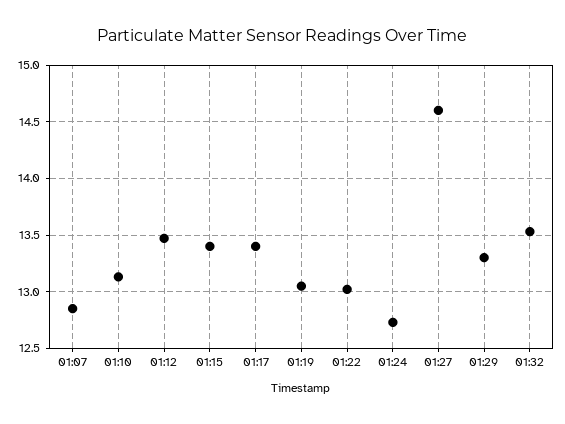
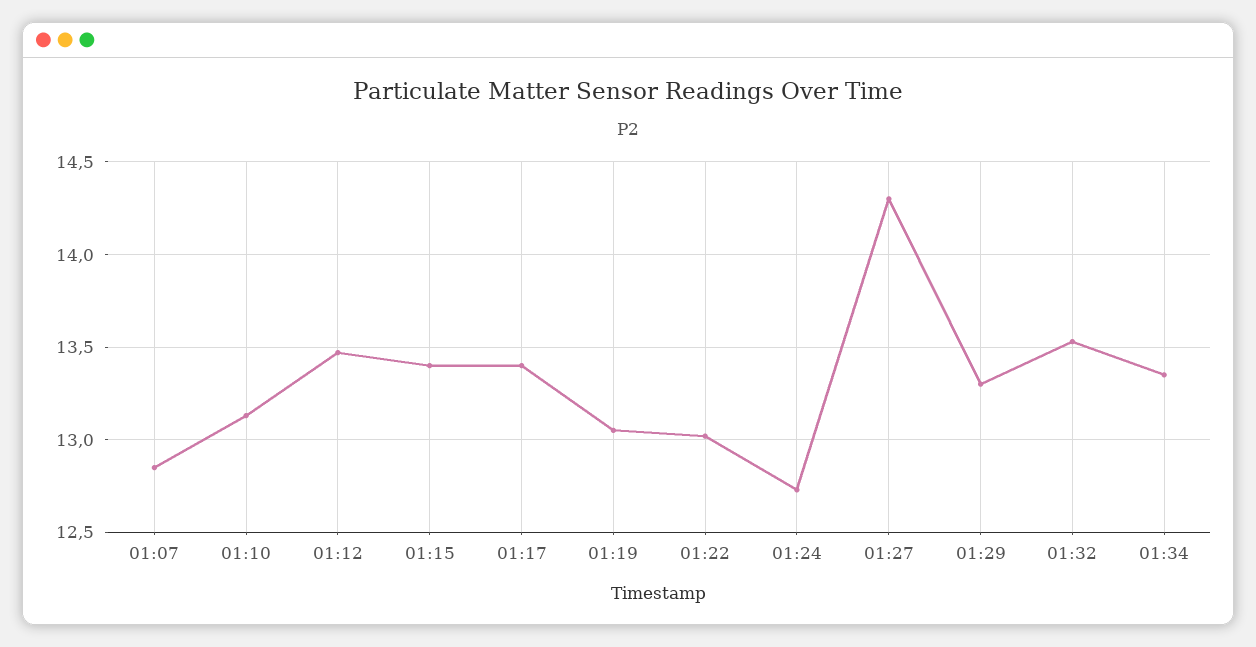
01:27: 14.6 -> 14.3
01:34: none -> 13.35

